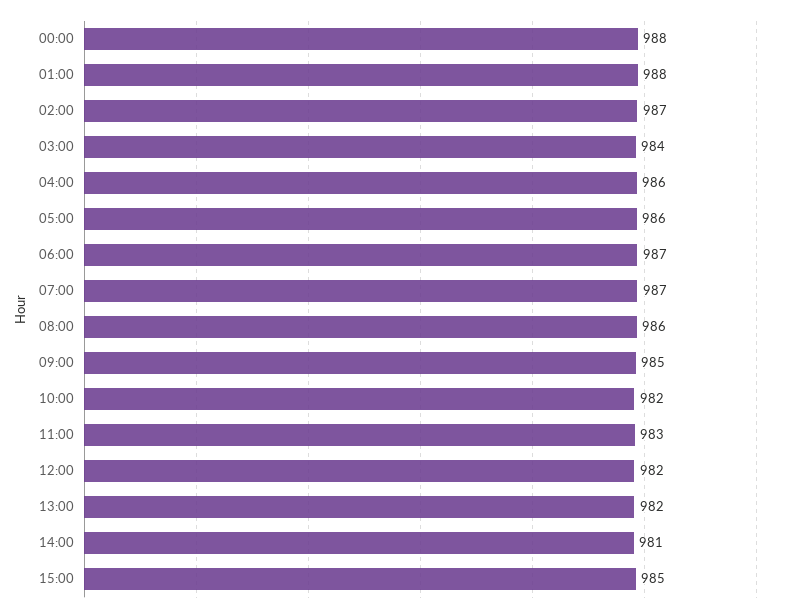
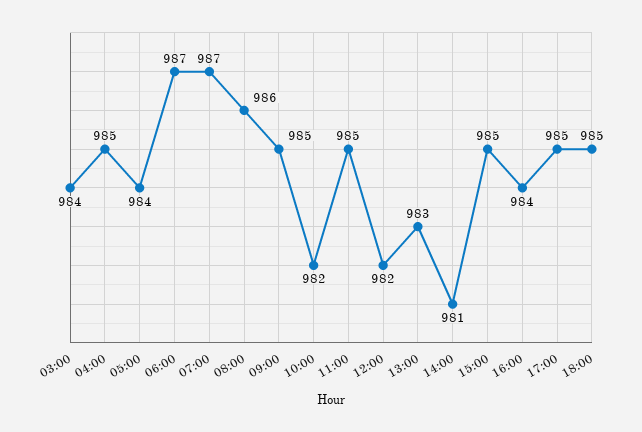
00:00: 988 -> none
01:00: 988 -> none
02:00: 987 -> none
04:00: 986 -> 985
05:00: 986 -> 984
11:00: 983 -> 985
13:00: 982 -> 983
16:00: none -> 984
17:00: none -> 985
18:00: none -> 985

